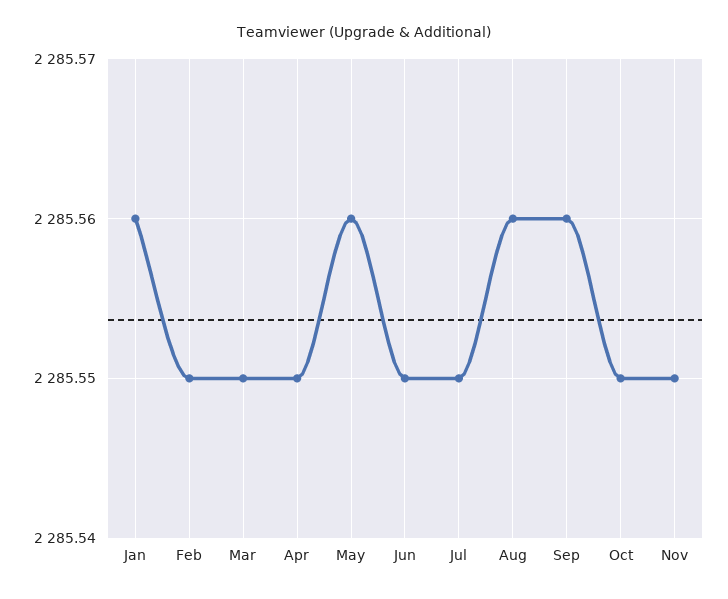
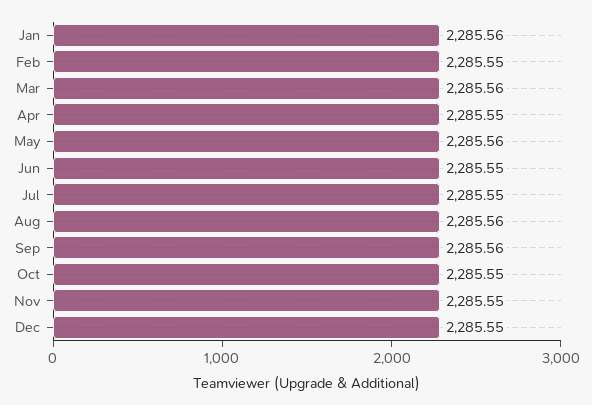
Mar: 2285.55 -> 2285.56
Dec: none -> 2285.55

